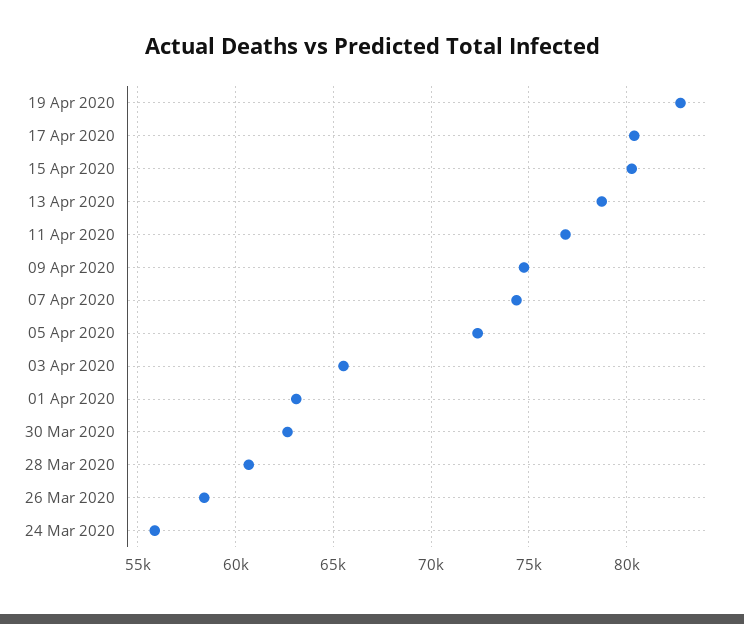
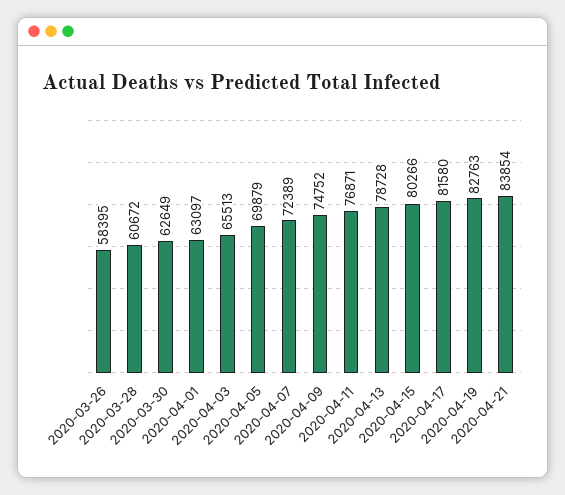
17 Apr 2020: 80500 -> 81580
07 Apr 2020: 74500 -> 72389
05 Apr 2020: 72500 -> 69879
24 Mar 2020: 56000 -> none
2020-04-21: none -> 83854

